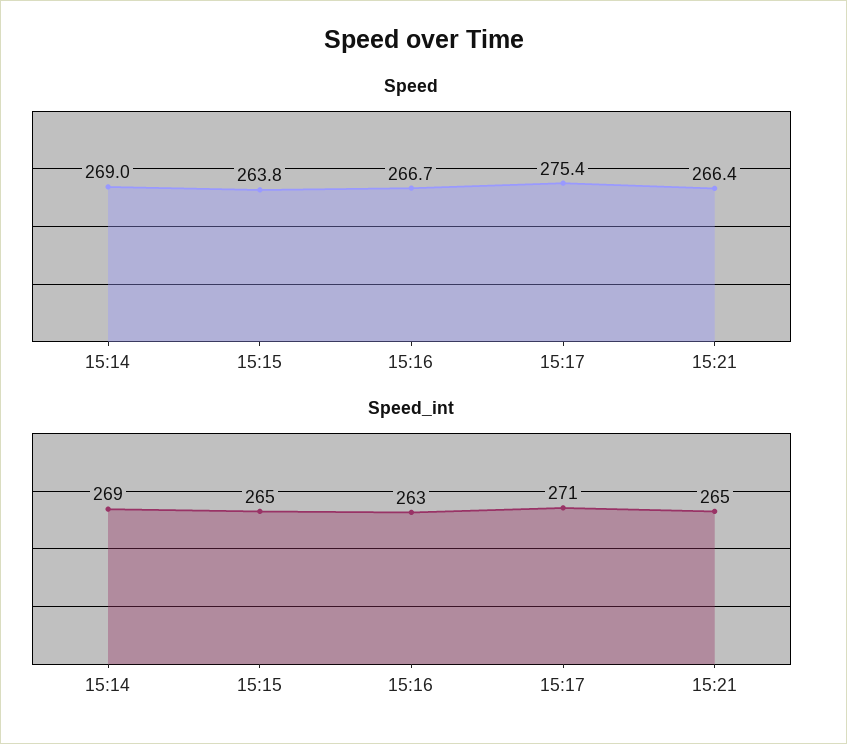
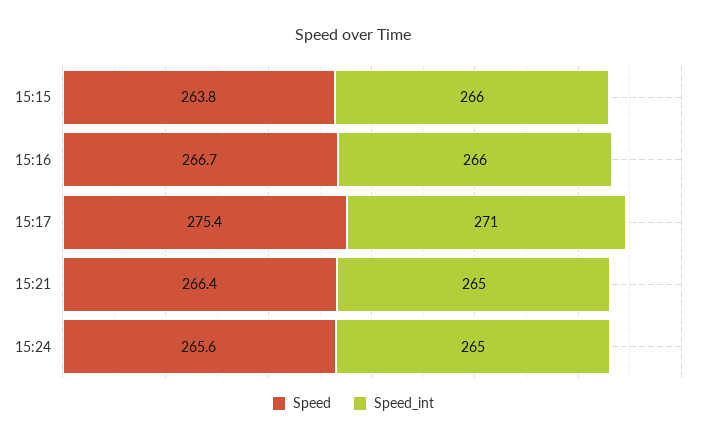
Speed, 15:14: 269 -> none
Speed_int, 15:14: 269 -> none
Speed_int, 15:15: 265 -> 266
Speed_int, 15:16: 263 -> 266
Speed, 15:24: none -> 265.6
Speed_int, 15:24: none -> 265

